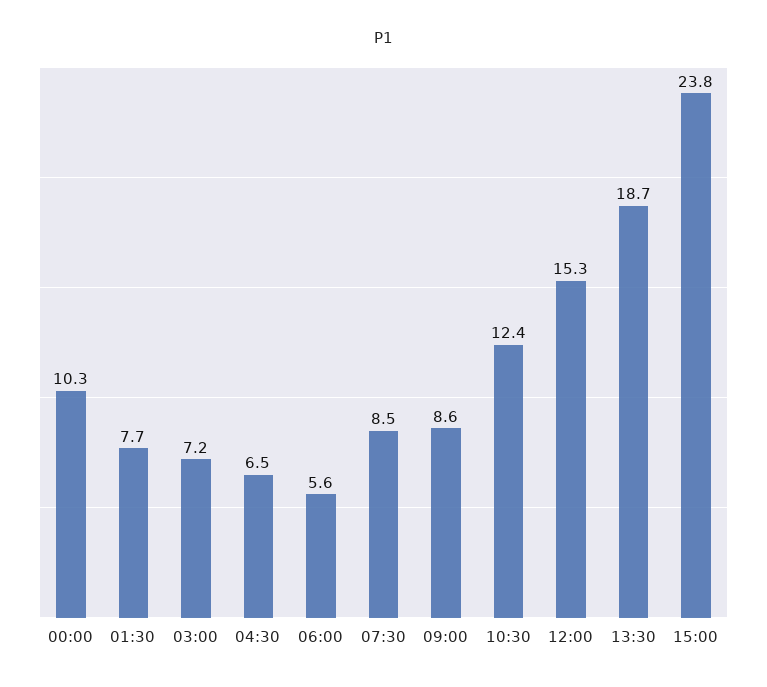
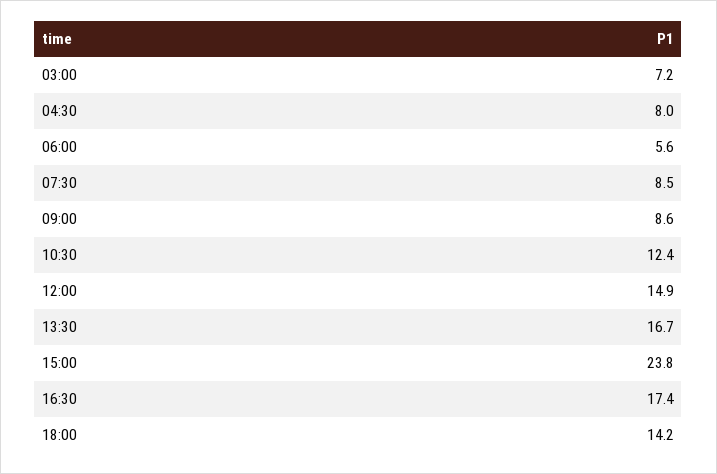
00:00: 10.3 -> none
01:30: 7.7 -> none
04:30: 6.5 -> 8
12:00: 15.3 -> 14.9
13:30: 18.7 -> 16.7
16:30: none -> 17.4
18:00: none -> 14.2

